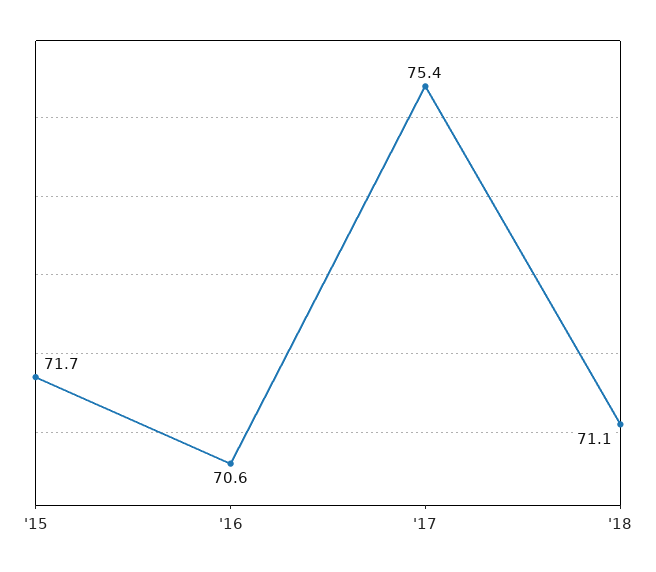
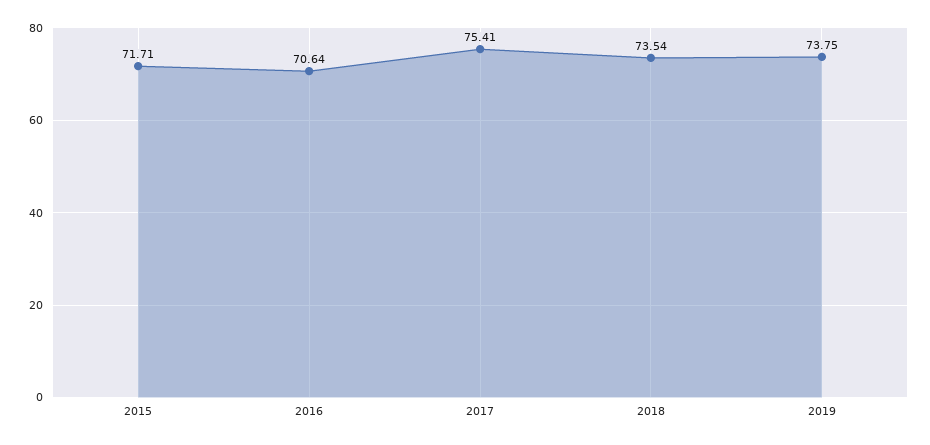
'18: 71.1 -> 73.54
2019: none -> 73.75

